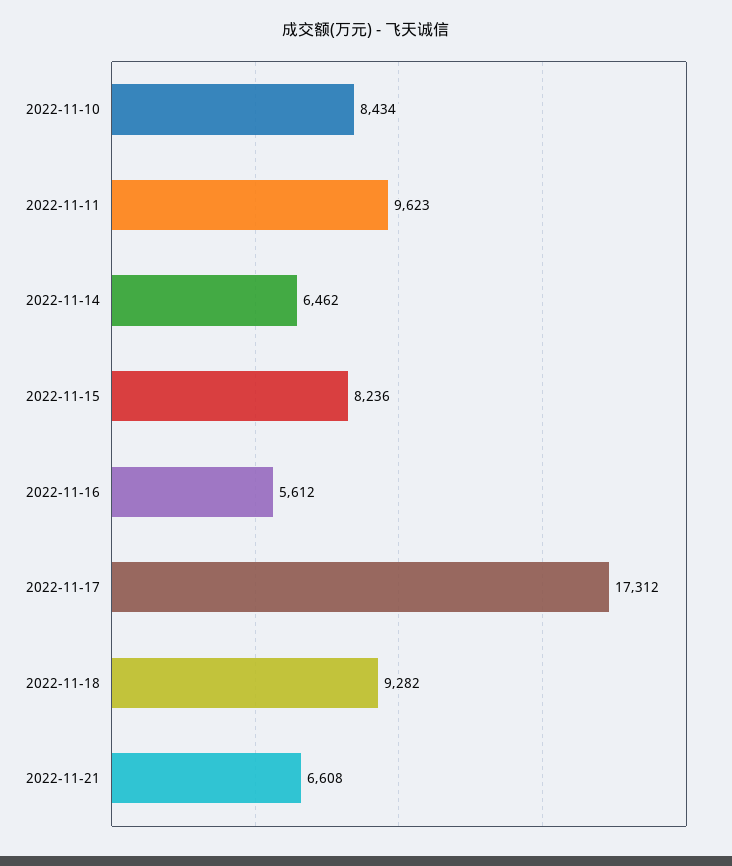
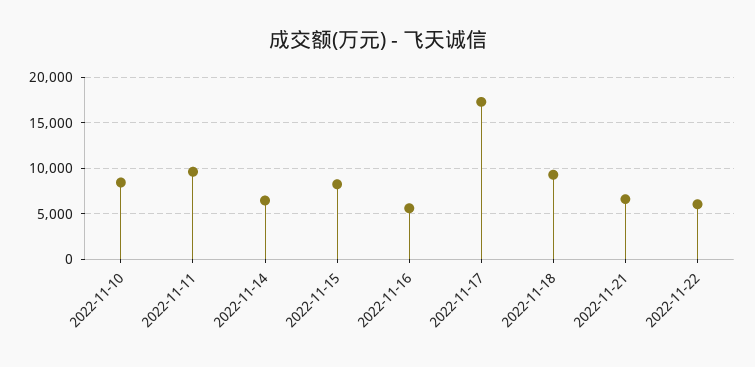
2022-11-22: none -> 6000

